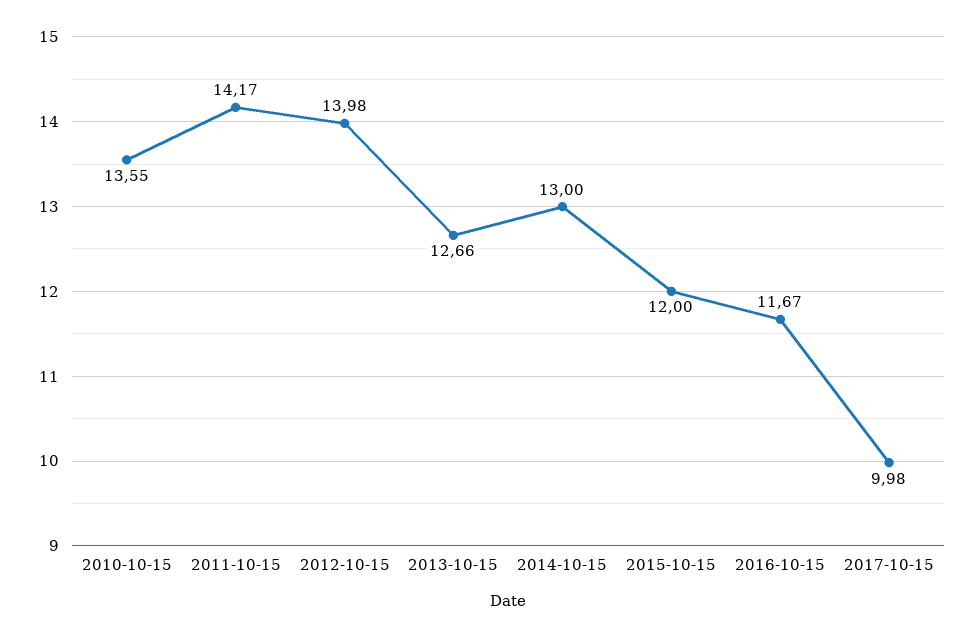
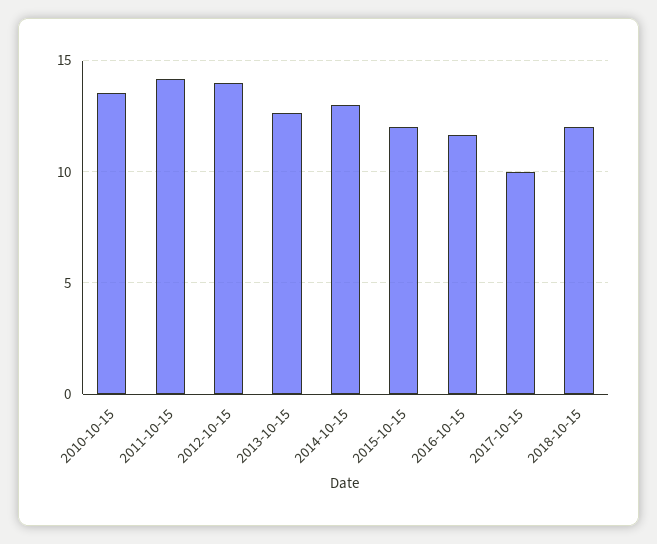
2018-10-15: none -> 12

